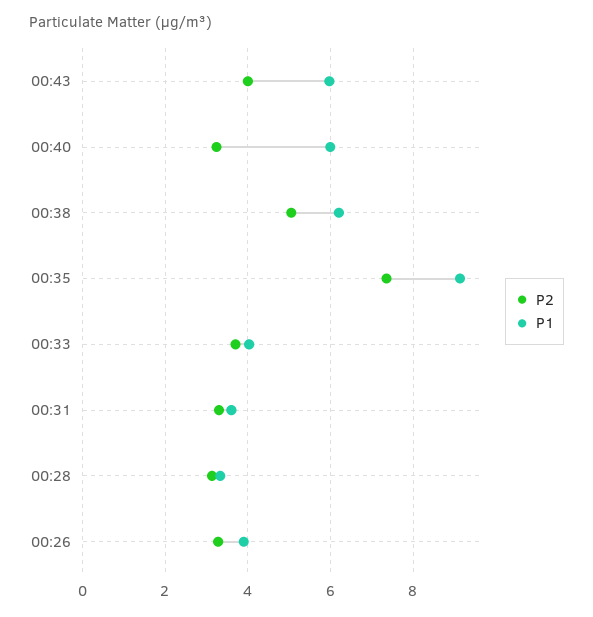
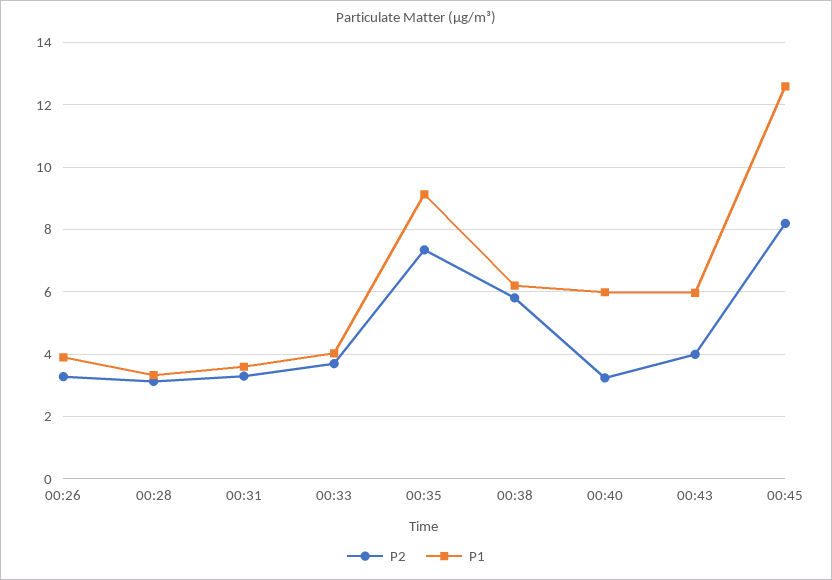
P2, 00:38: 5 -> 5.8
P2, 00:45: none -> 8.2
P1, 00:45: none -> 12.6

